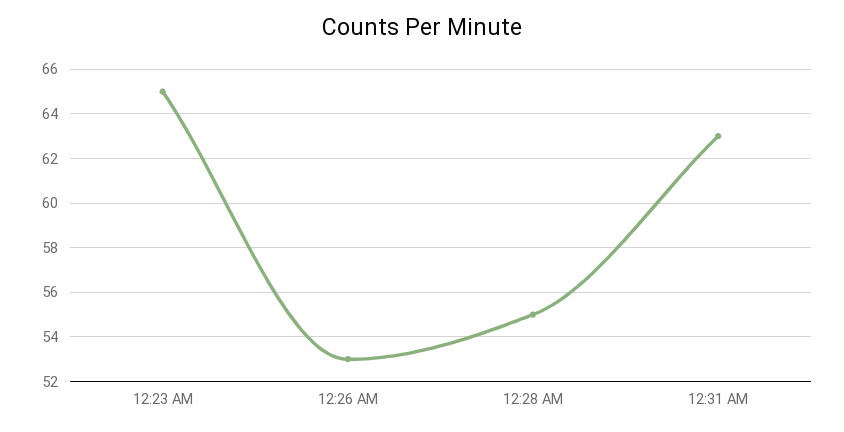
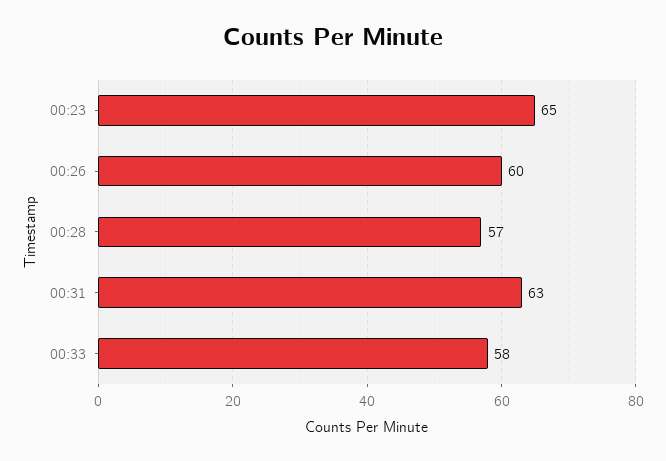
12:26 AM: 53 -> 60
12:28 AM: 55 -> 57
00:33: none -> 58

